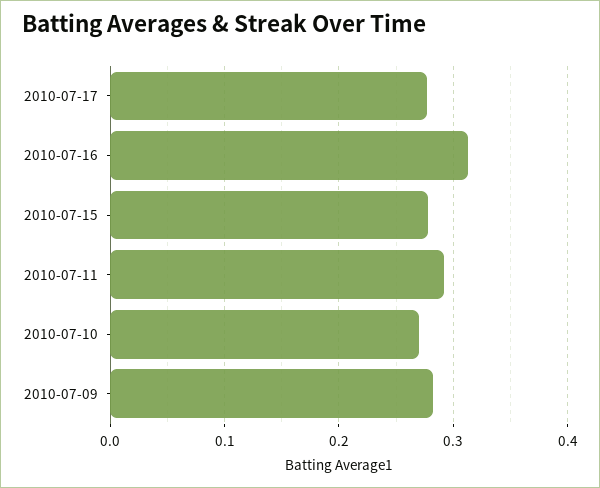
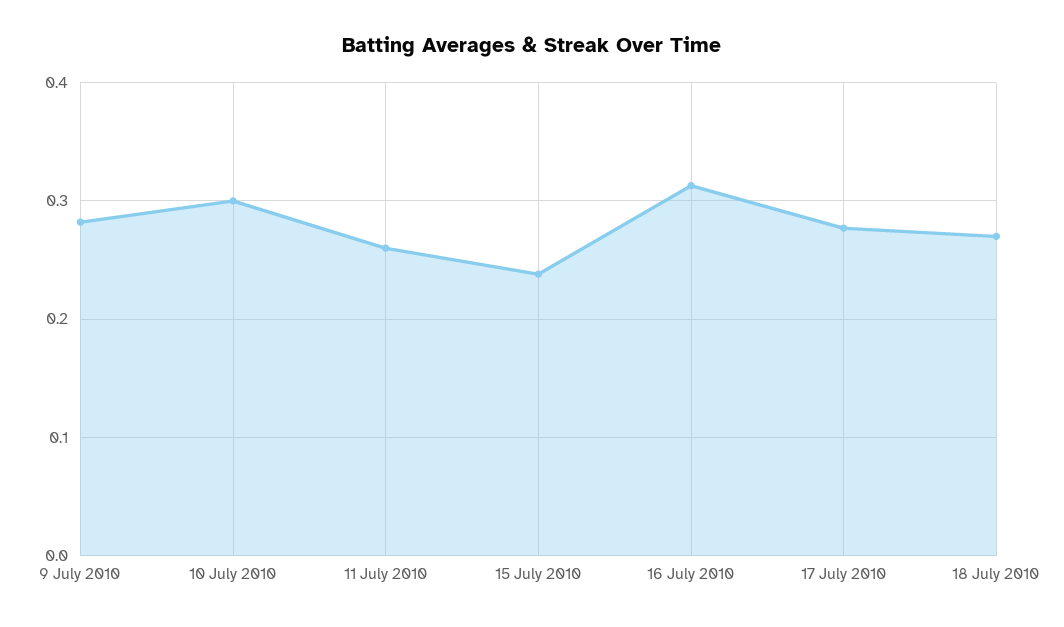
2010-07-15: 0.28 -> 0.24
2010-07-11: 0.29 -> 0.26
2010-07-10: 0.27 -> 0.3
18 July 2010: none -> 0.27

